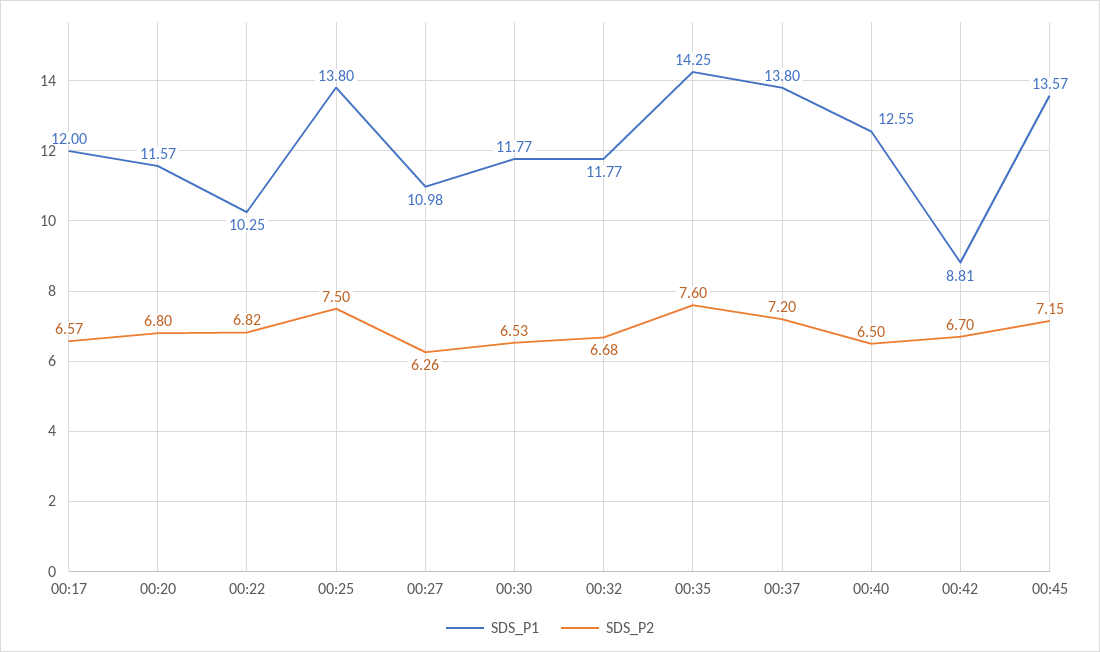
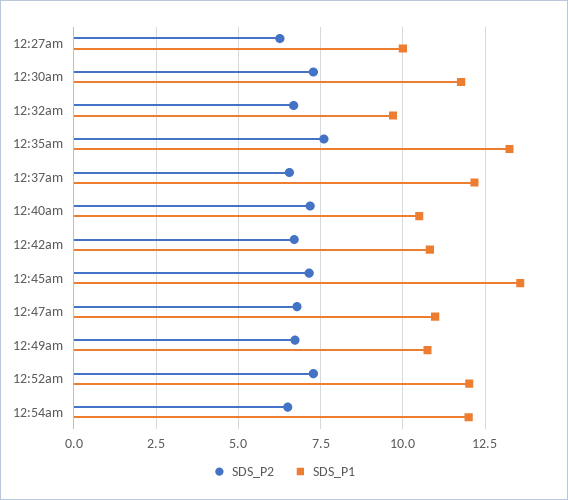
SDS_P1, 00:17: 12 -> none
SDS_P2, 00:17: 6.57 -> none
SDS_P1, 00:20: 11.57 -> none
SDS_P2, 00:20: 6.8 -> none
SDS_P1, 00:22: 10.25 -> none
SDS_P2, 00:22: 6.82 -> none
SDS_P1, 00:25: 13.8 -> none
SDS_P2, 00:25: 7.5 -> none
SDS_P1, 00:27: 10.98 -> 10
SDS_P2, 00:30: 6.53 -> 7.25
SDS_P1, 00:32: 11.77 -> 9.75
SDS_P1, 00:35: 14.25 -> 13.25
SDS_P1, 00:37: 13.8 -> 12.25
SDS_P2, 00:37: 7.2 -> 6.5
SDS_P1, 00:40: 12.55 -> 10.5
SDS_P2, 00:40: 6.5 -> 7.25
SDS_P1, 00:42: 8.81 -> 10.75
SDS_P2, 12:47am: none -> 6.75
SDS_P1, 12:47am: none -> 11
SDS_P2, 12:49am: none -> 6.75
SDS_P1, 12:49am: none -> 10.75
SDS_P2, 12:52am: none -> 7.25
SDS_P1, 12:52am: none -> 12
SDS_P2, 12:54am: none -> 6.5
SDS_P1, 12:54am: none -> 12

